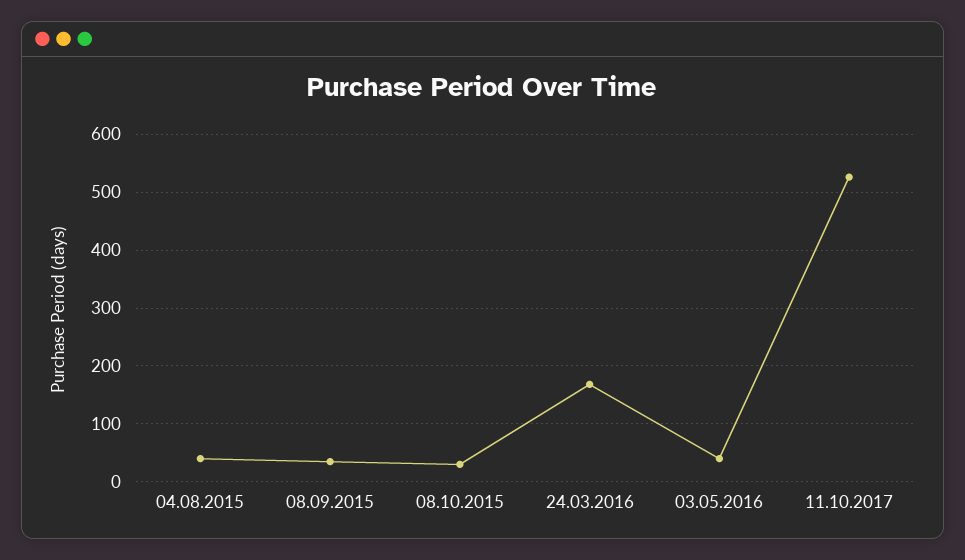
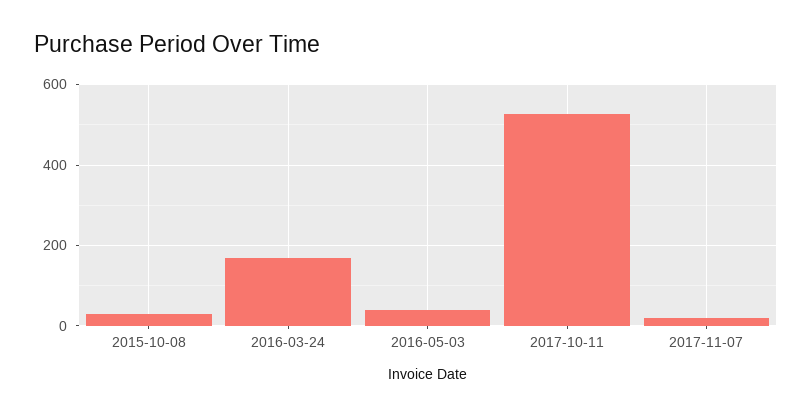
04.08.2015: 40 -> none
08.09.2015: 40 -> none
2017-11-07: none -> 20

